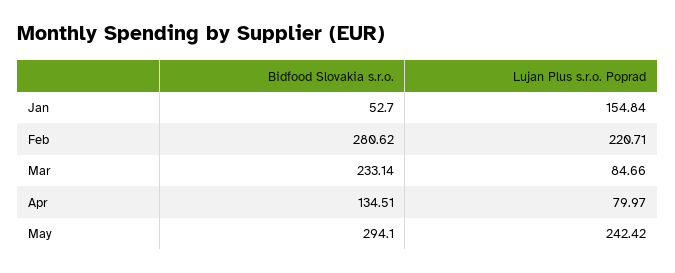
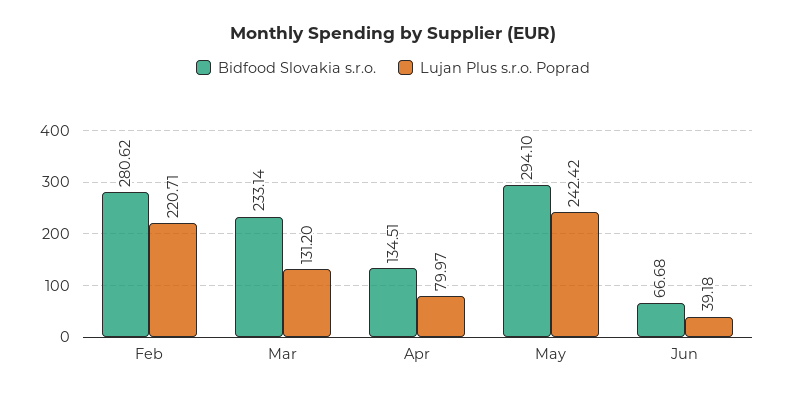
Bidfood Slovakia s.r.o., Jan: 52.7 -> none
Lujan Plus s.r.o. Poprad, Jan: 154.84 -> none
Lujan Plus s.r.o. Poprad, Mar: 84.66 -> 131.2
Bidfood Slovakia s.r.o., Jun: none -> 66.68
Lujan Plus s.r.o. Poprad, Jun: none -> 39.18

